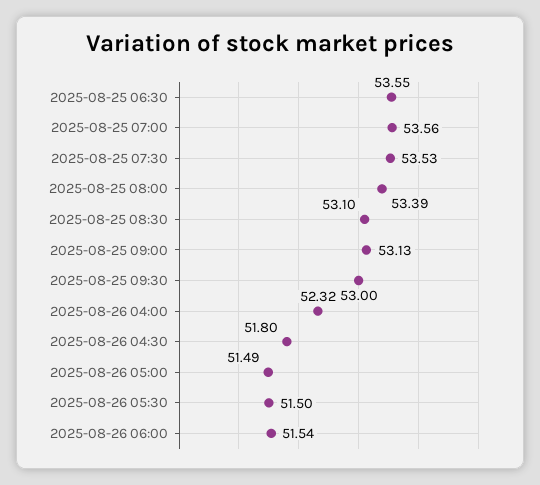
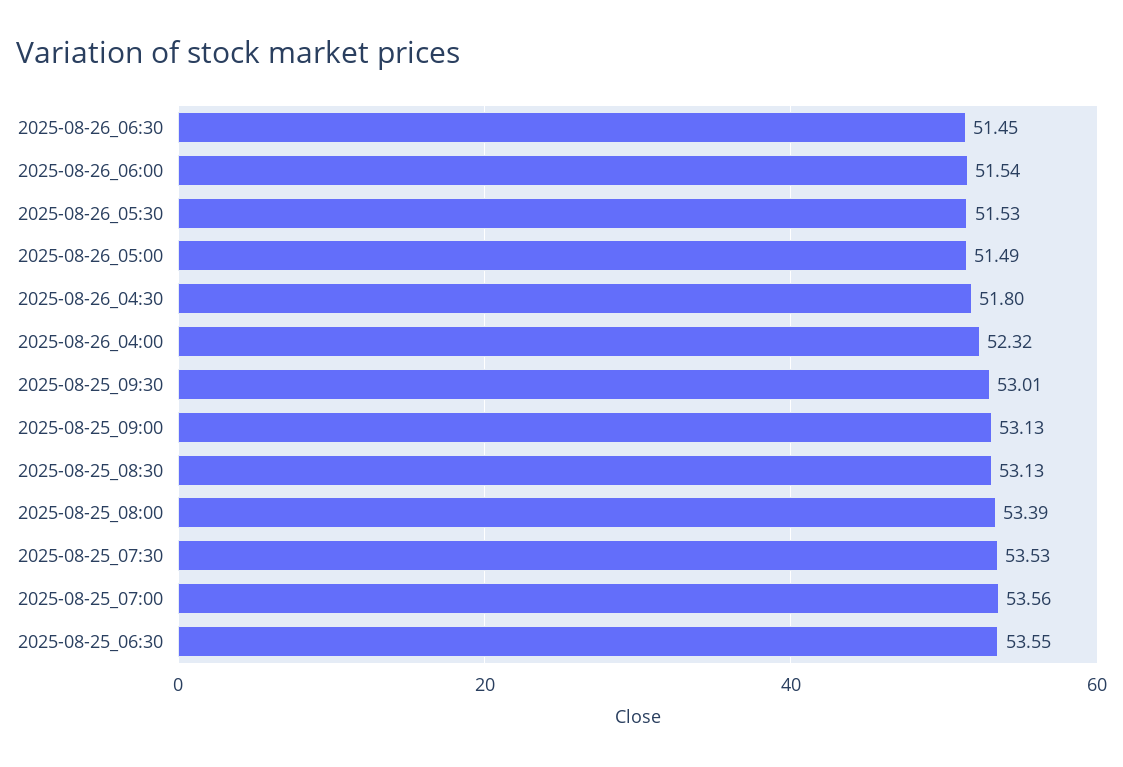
2025-08-25 08:30: 53.1 -> 53.13
2025-08-25 09:30: 53 -> 53.01
2025-08-26 05:30: 51.5 -> 51.53
2025-08-26_06:30: none -> 51.45

